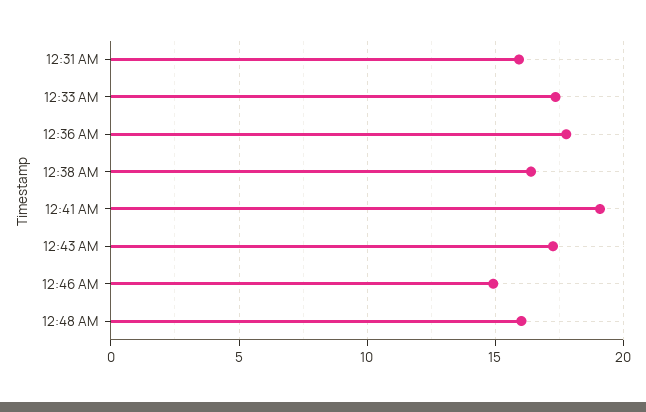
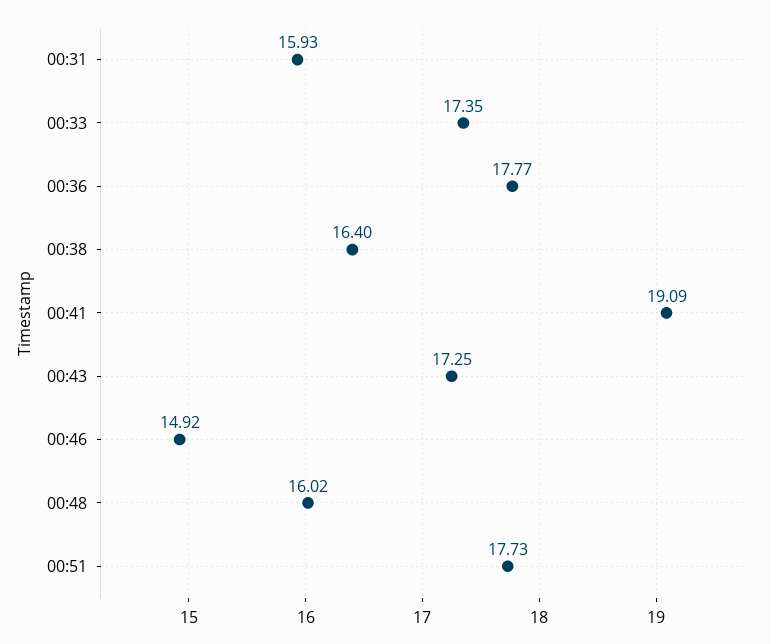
00:51: none -> 17.73

